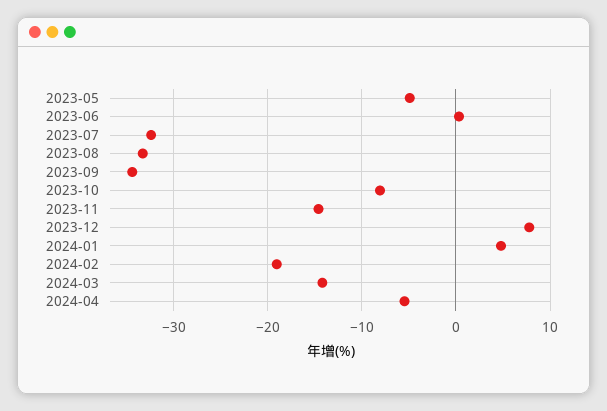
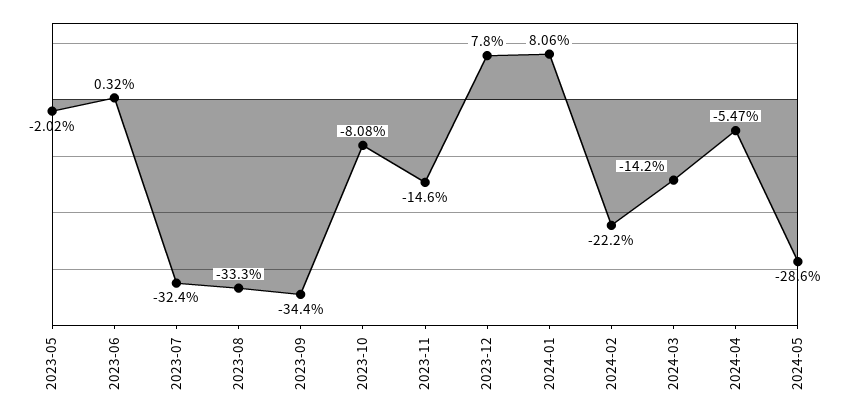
2023-05: -5 -> -2.02
2024-01: 5 -> 8.06
2024-02: -19 -> -22.2
2024-05: none -> -28.6

